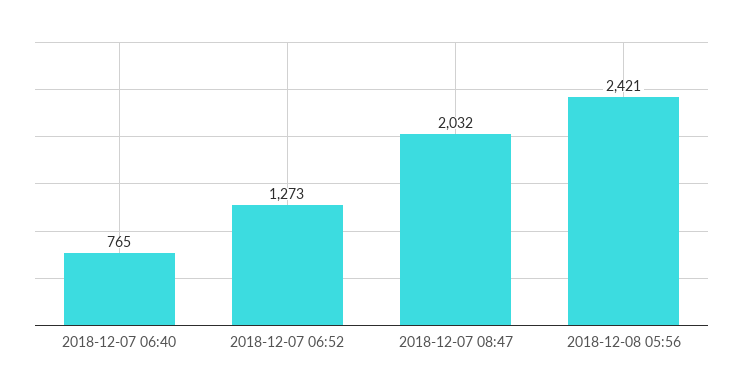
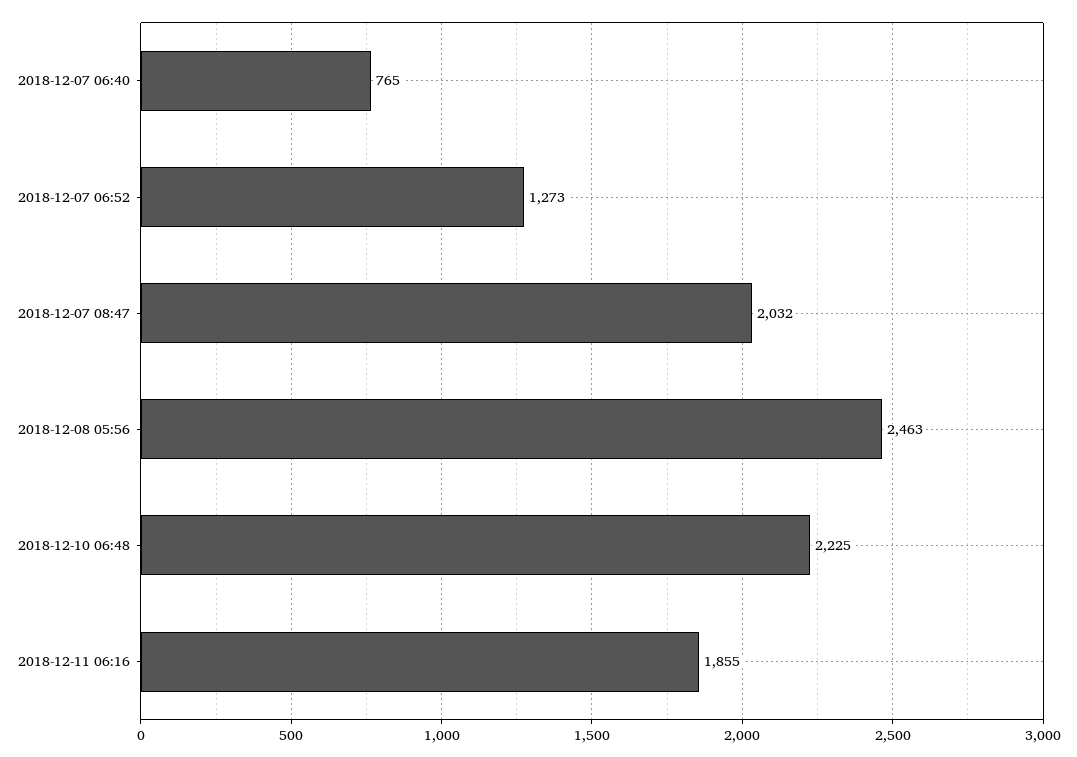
2018-12-08 05:56: 2421 -> 2463
2018-12-10 06:48: none -> 2225
2018-12-11 06:16: none -> 1855

